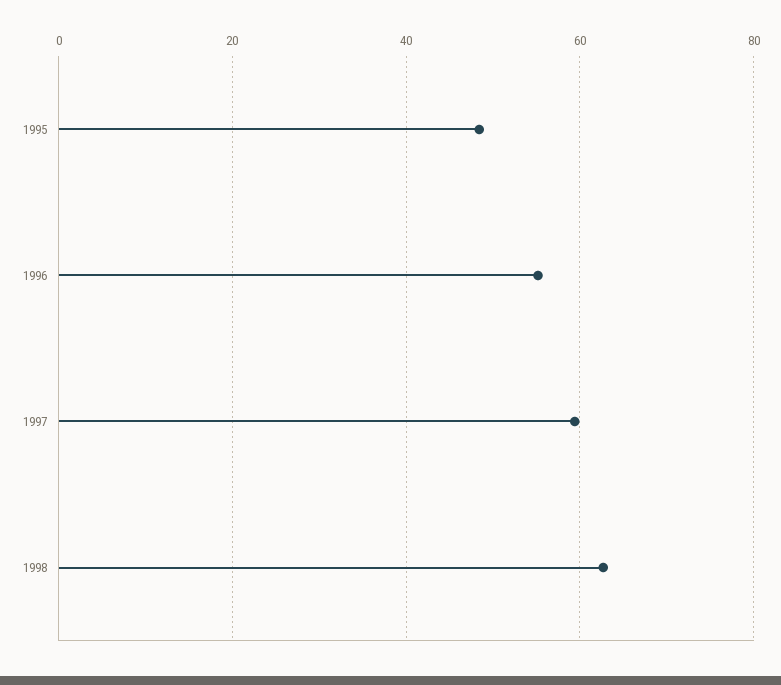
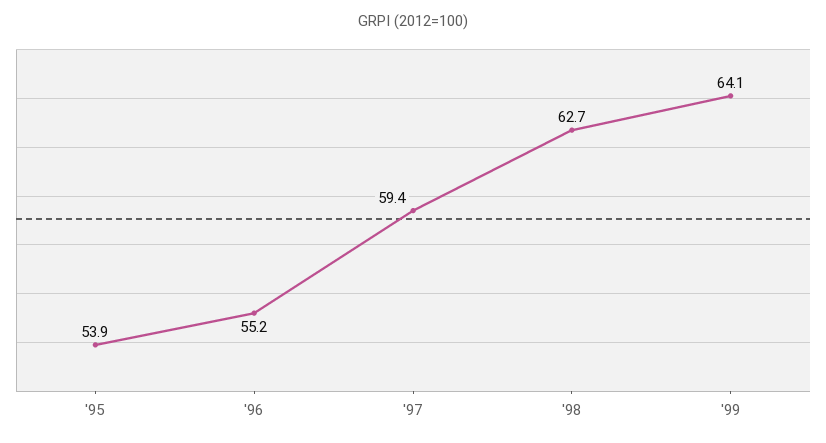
1995: 48 -> 53.9
'99: none -> 64.1

